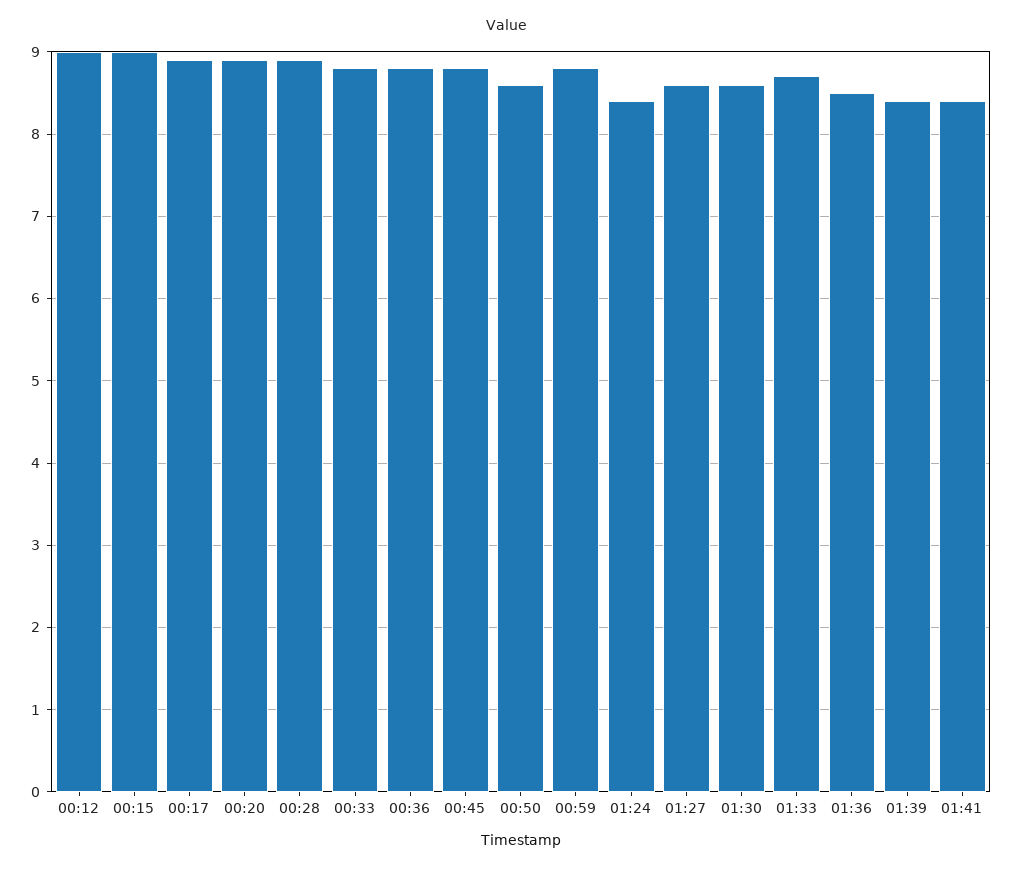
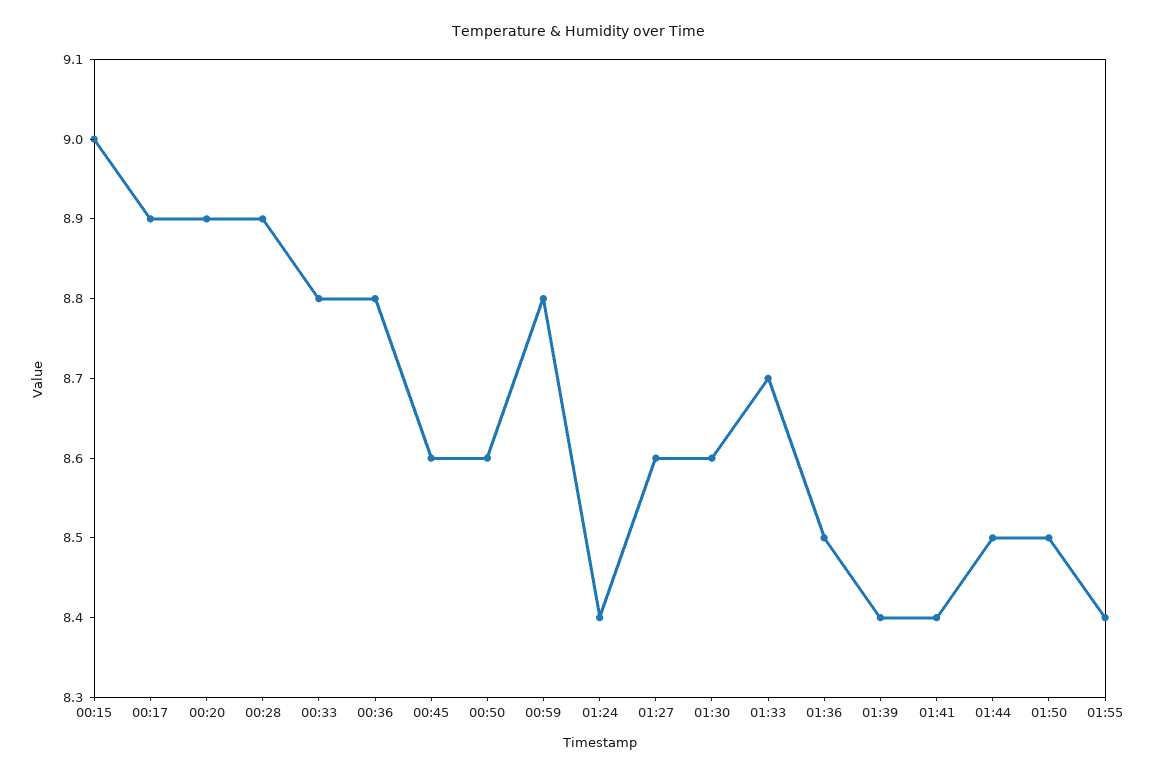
00:12: 9 -> none
00:45: 8.8 -> 8.6
01:44: none -> 8.5
01:50: none -> 8.5
01:55: none -> 8.4

